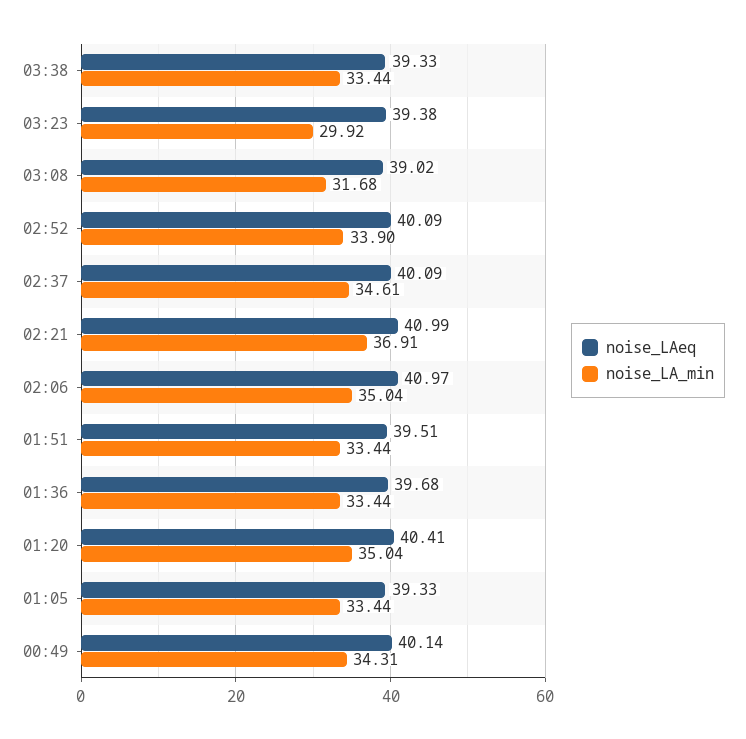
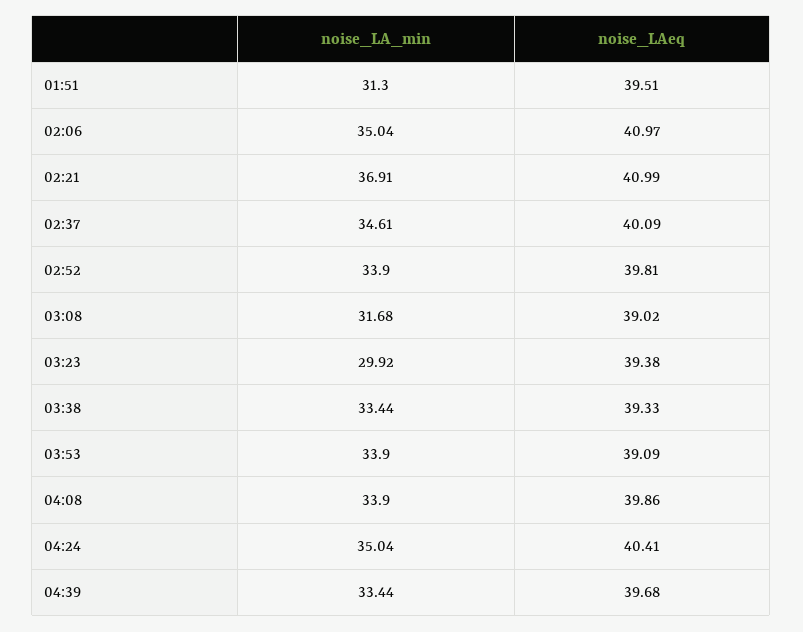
noise_LAeq, 02:52: 40.09 -> 39.81
noise_LA_min, 01:51: 33.44 -> 31.3
noise_LAeq, 01:36: 39.68 -> none
noise_LA_min, 01:36: 33.44 -> none
noise_LAeq, 01:20: 40.41 -> none
noise_LA_min, 01:20: 35.04 -> none
noise_LAeq, 01:05: 39.33 -> none
noise_LA_min, 01:05: 33.44 -> none
noise_LAeq, 00:49: 40.14 -> none
noise_LA_min, 00:49: 34.31 -> none
noise_LA_min, 03:53: none -> 33.9
noise_LAeq, 03:53: none -> 39.09
noise_LA_min, 04:08: none -> 33.9
noise_LAeq, 04:08: none -> 39.86
noise_LA_min, 04:24: none -> 35.04
noise_LAeq, 04:24: none -> 40.41
noise_LA_min, 04:39: none -> 33.44
noise_LAeq, 04:39: none -> 39.68

